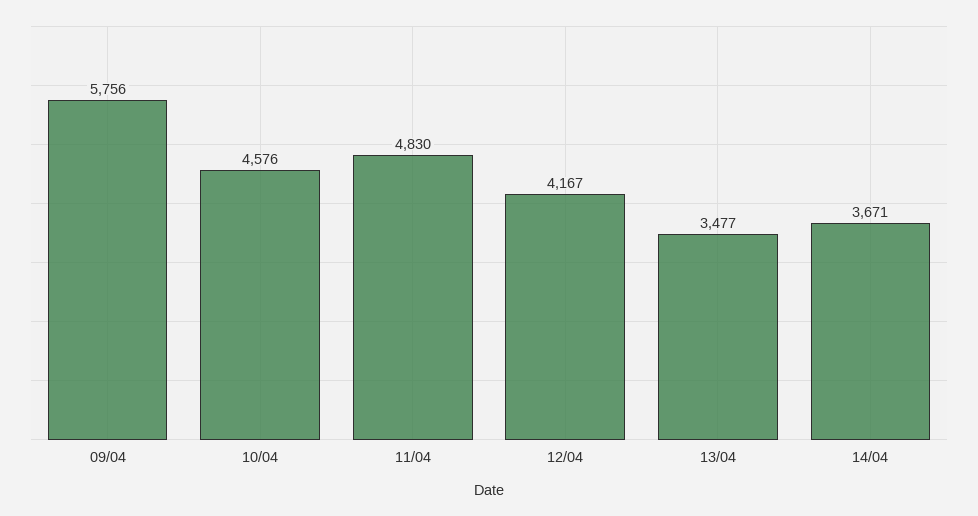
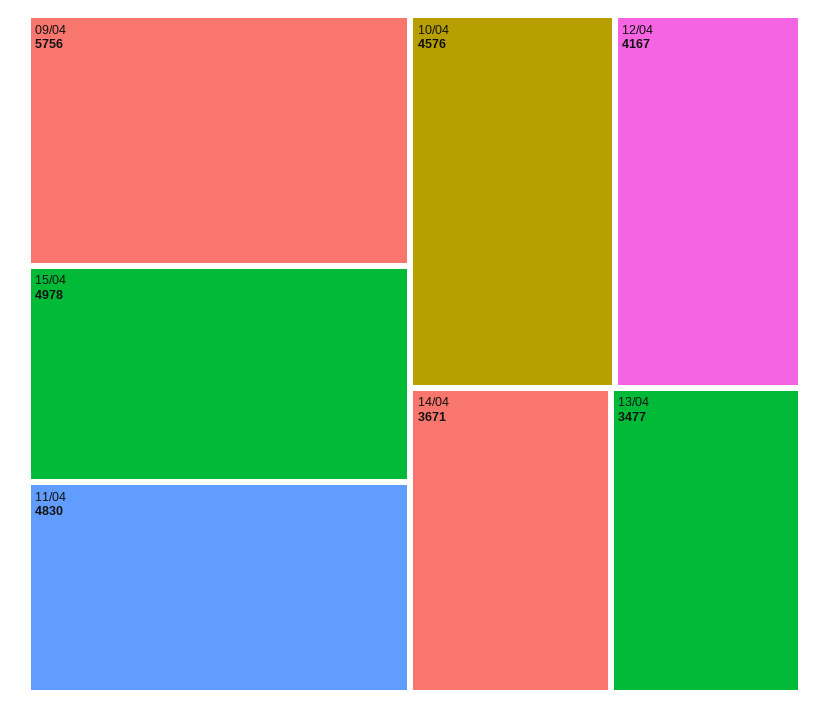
15/04: none -> 4978

